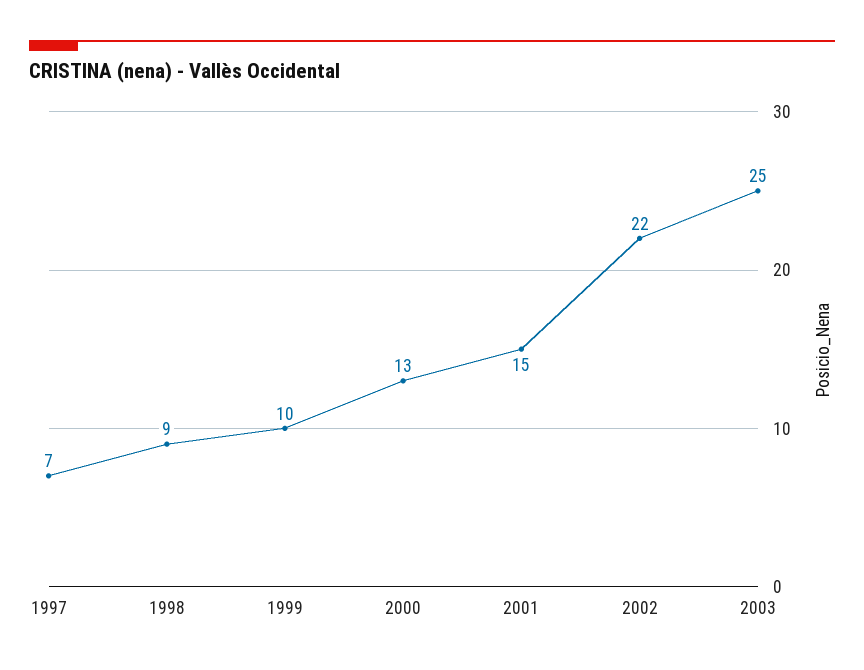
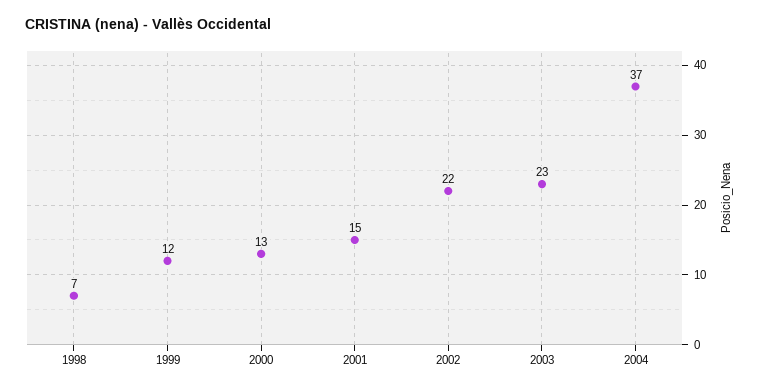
1997: 7 -> none
1998: 9 -> 7
1999: 10 -> 12
2003: 25 -> 23
2004: none -> 37

